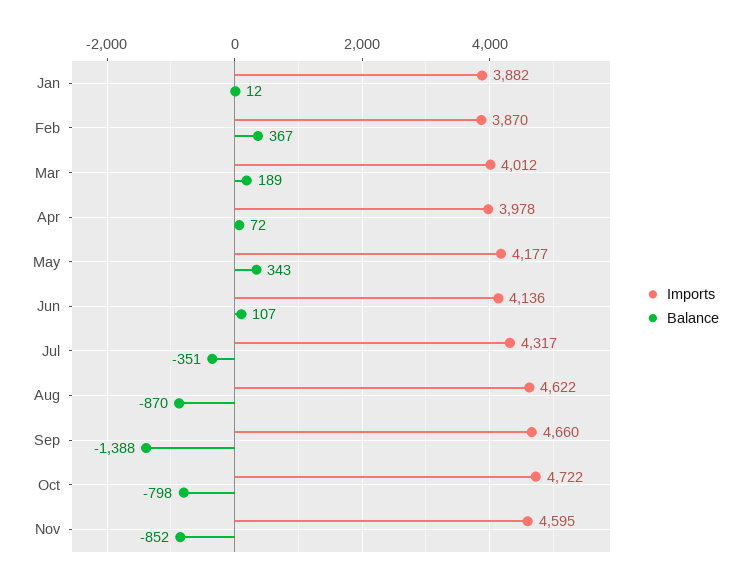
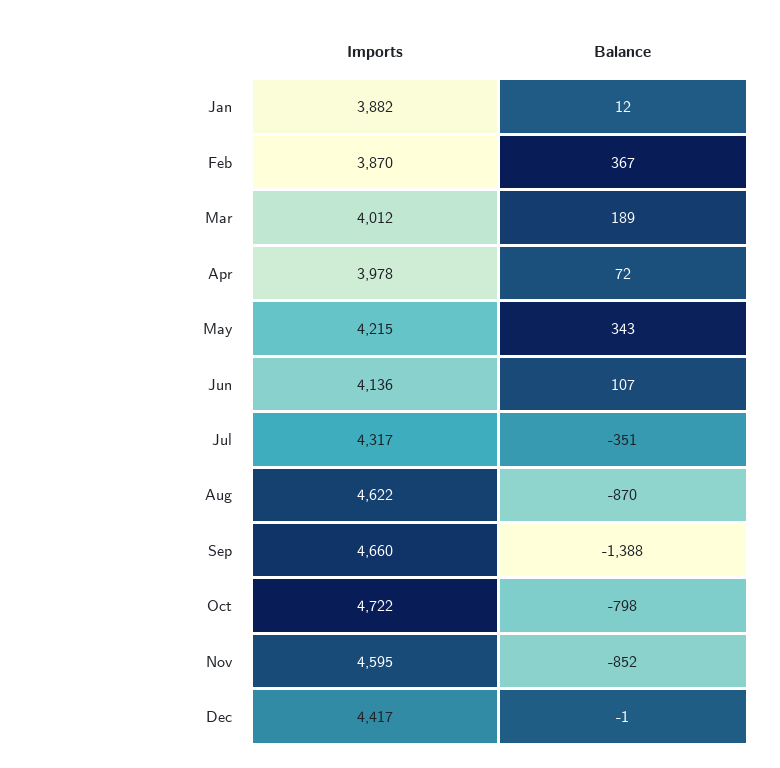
Imports, May: 4177 -> 4215
Imports, Dec: none -> 4417
Balance, Dec: none -> -1

